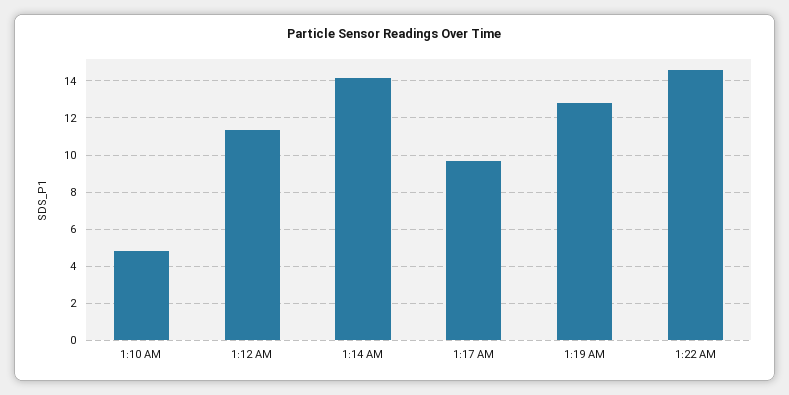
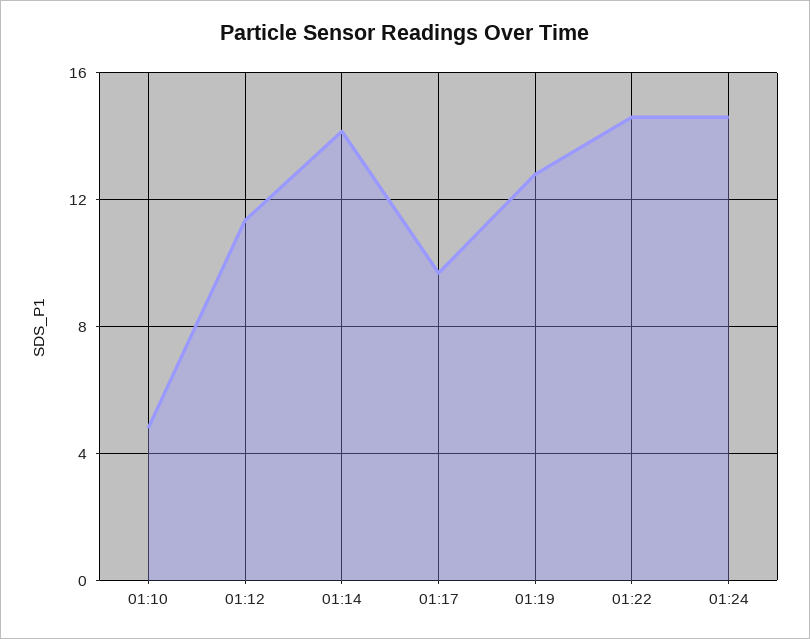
01:24: none -> 14.5

